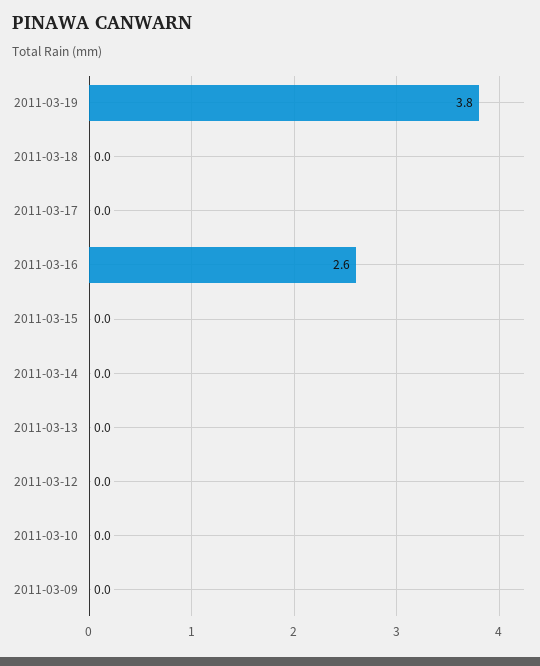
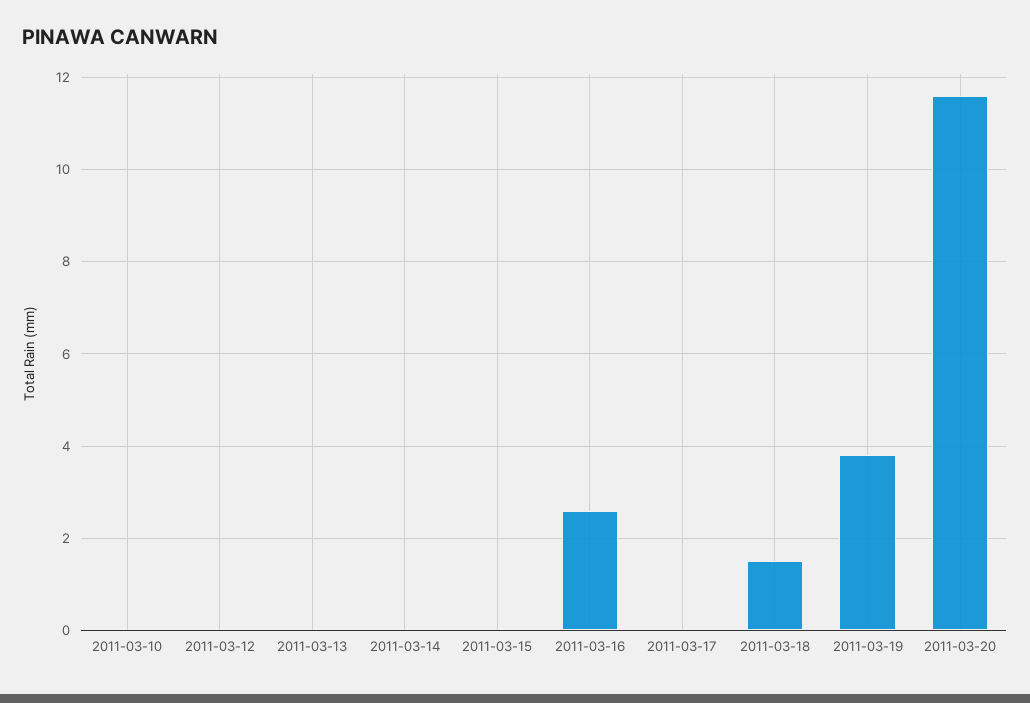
2011-03-18: 0 -> 1.5
2011-03-09: 0 -> none
2011-03-20: none -> 11.5

